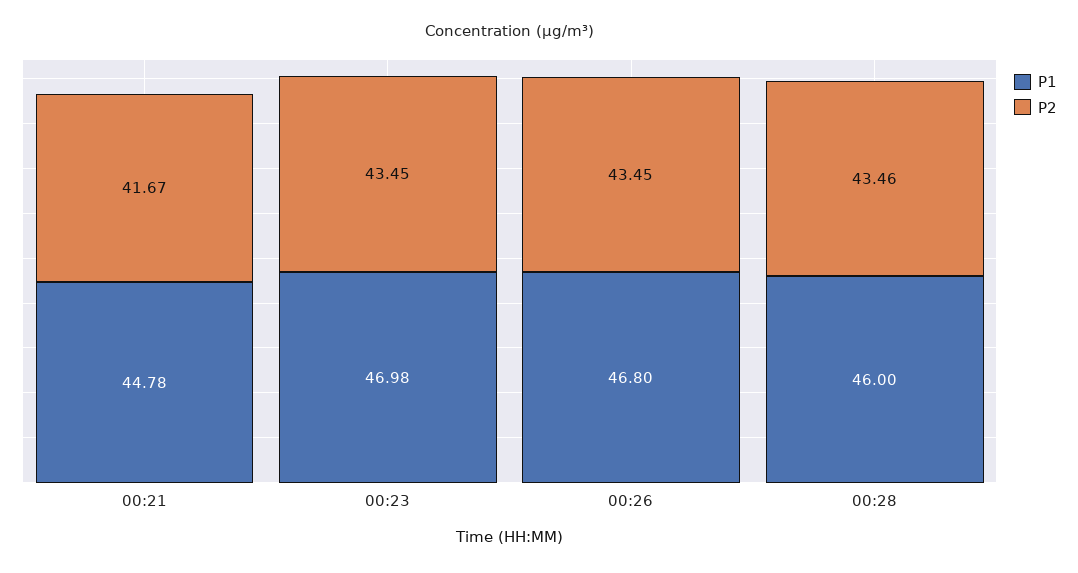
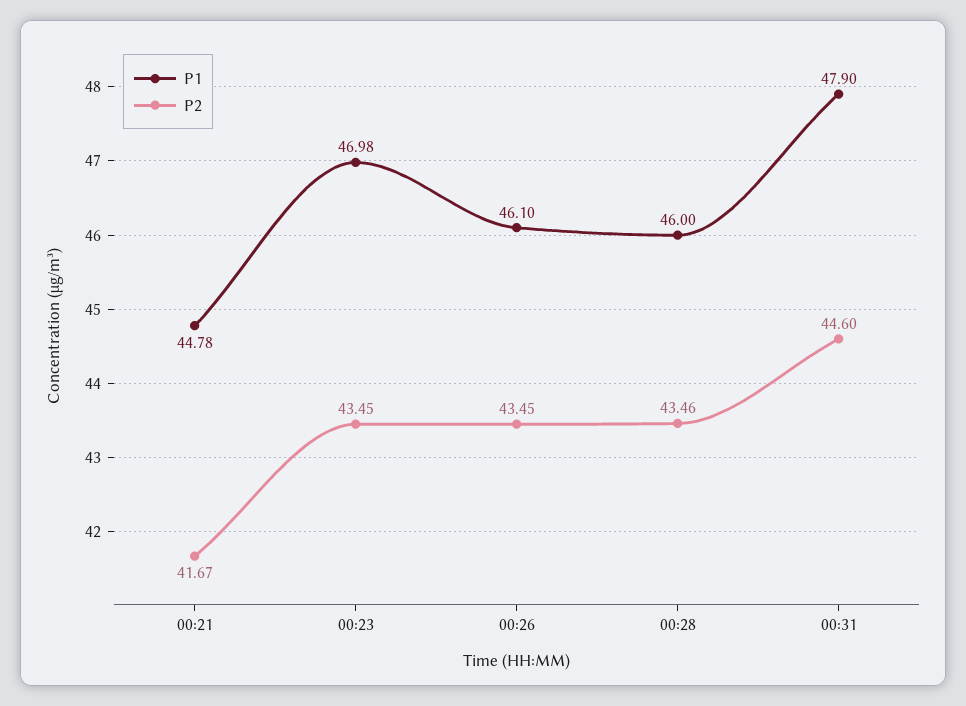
P1, 00:26: 46.8 -> 46.1
P1, 00:31: none -> 47.9
P2, 00:31: none -> 44.6

